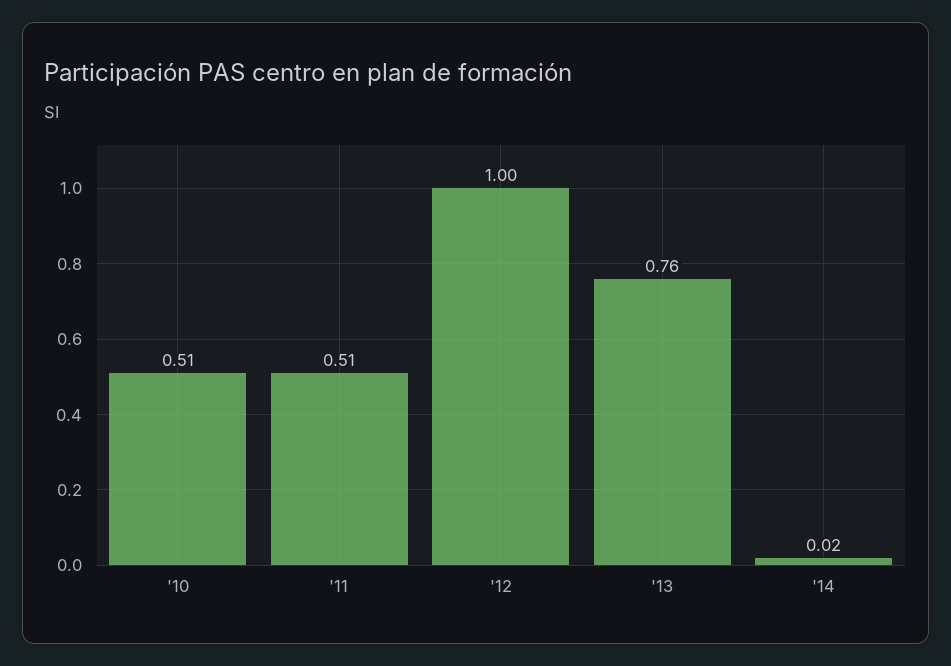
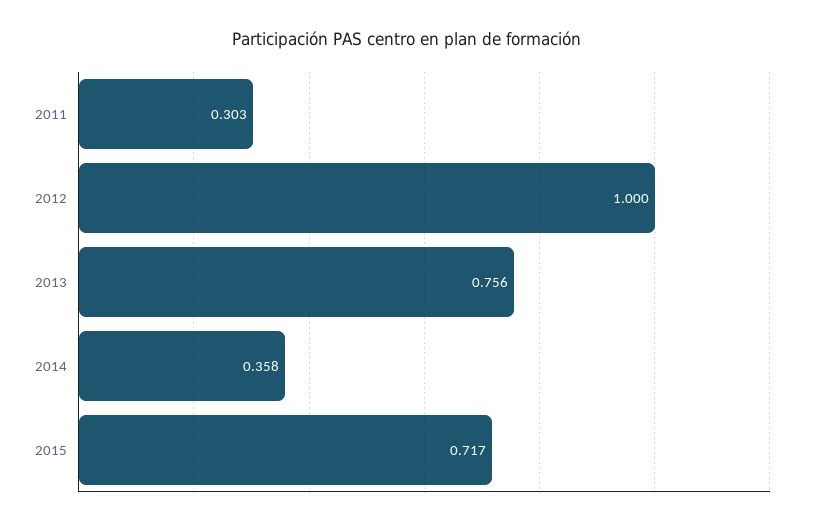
'10: 0.51 -> none
'11: 0.51 -> 0.303
'14: 0.02 -> 0.358
2015: none -> 0.717

